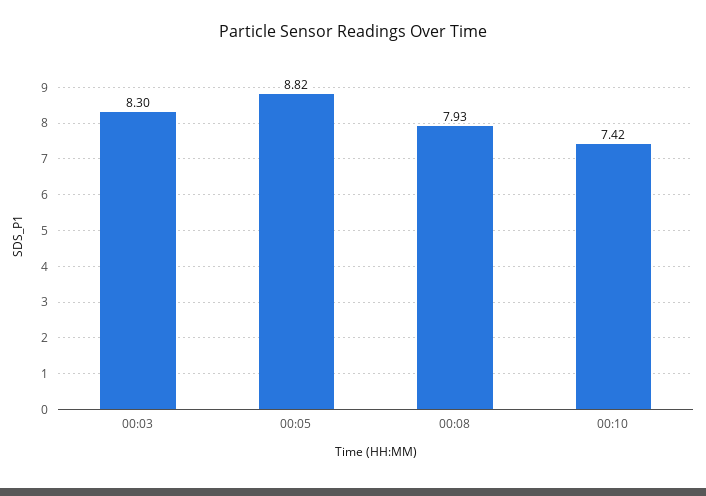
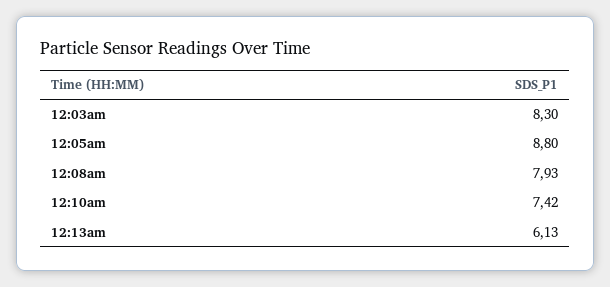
00:05: 8.82 -> 8.8
12:13am: none -> 6.13

